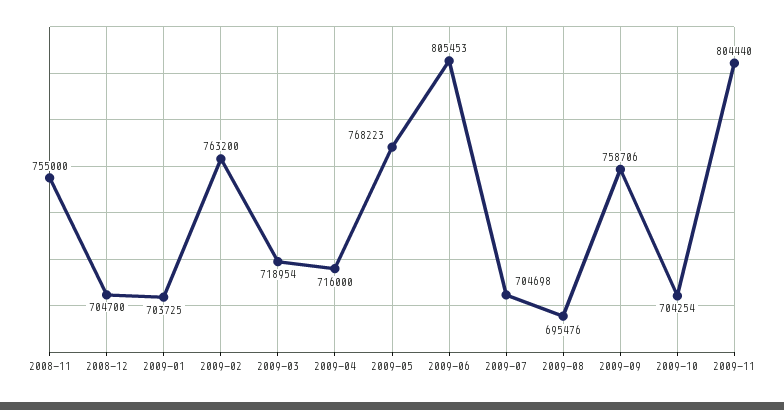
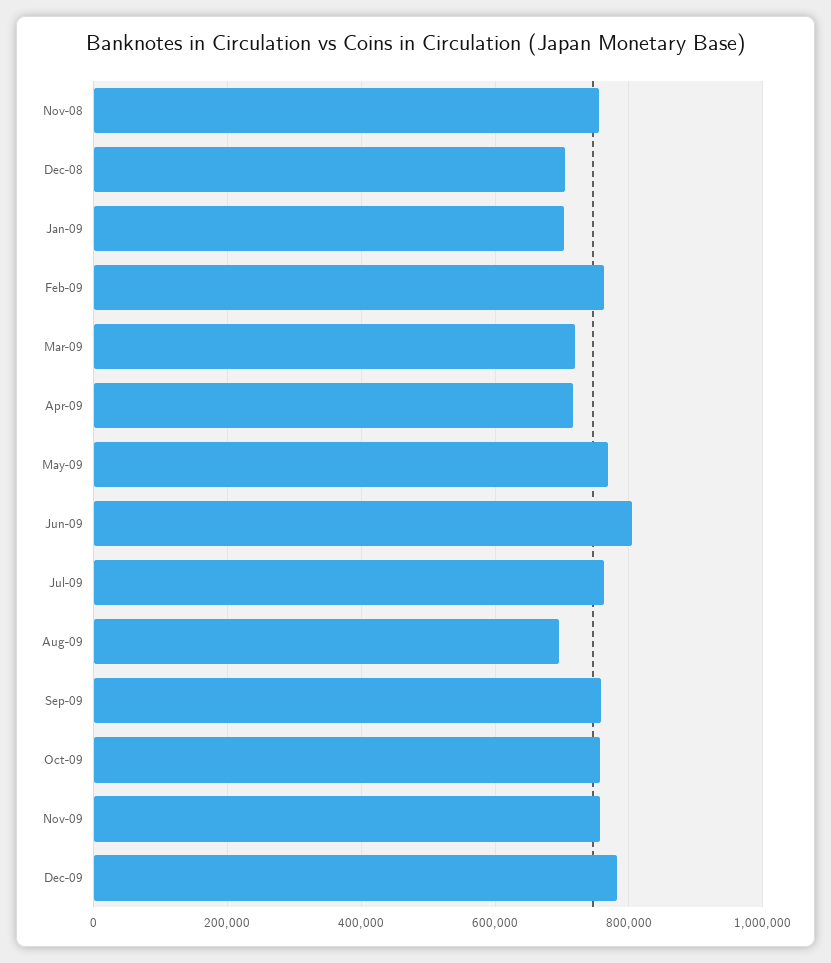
2009-07: 704698 -> 760000
2009-10: 704254 -> 760000
2009-11: 804440 -> 760000
Dec-09: none -> 780000

